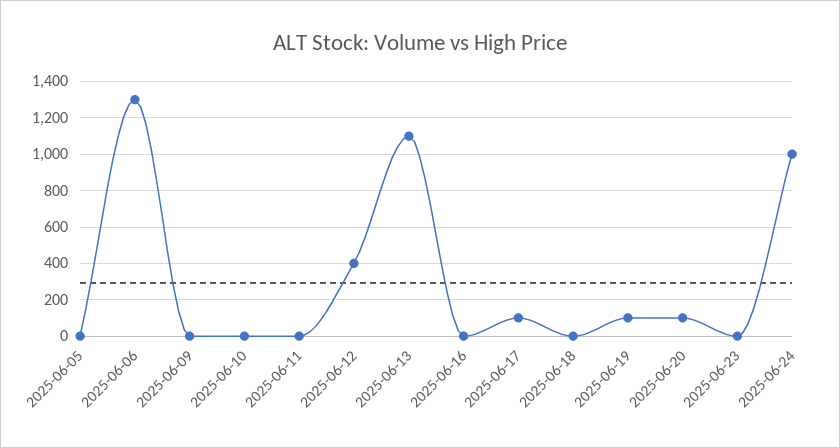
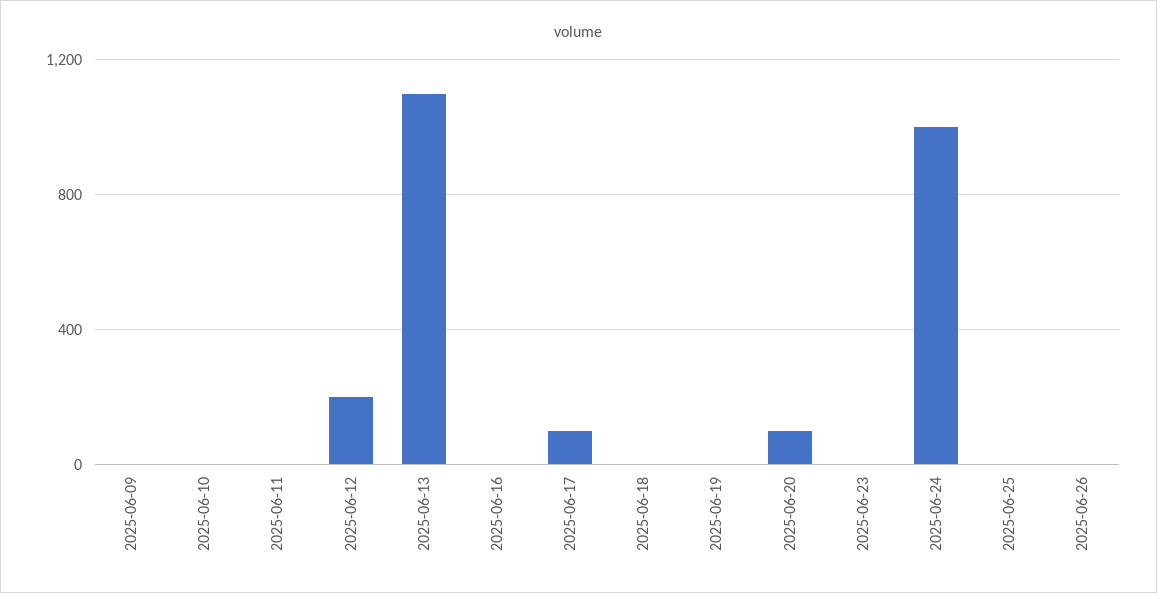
2025-06-05: 0 -> none
2025-06-06: 1300 -> none
2025-06-12: 400 -> 200
2025-06-19: 100 -> 0
2025-06-25: none -> 0
2025-06-26: none -> 0

